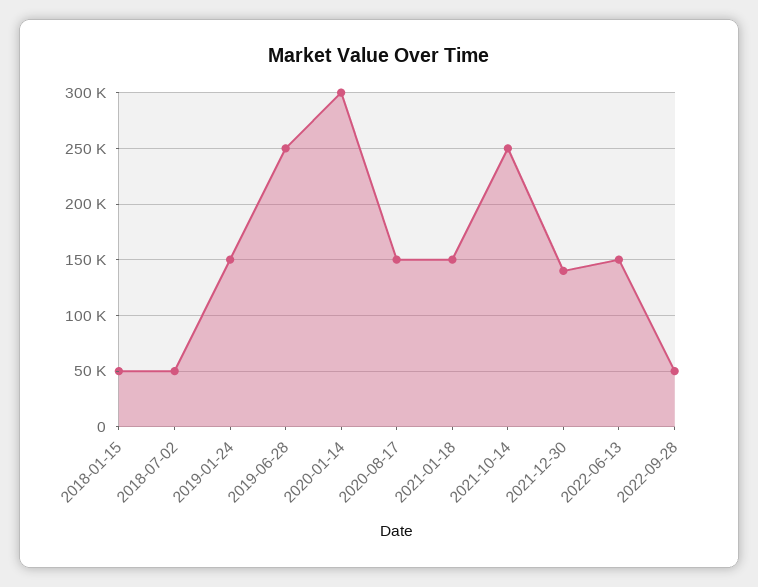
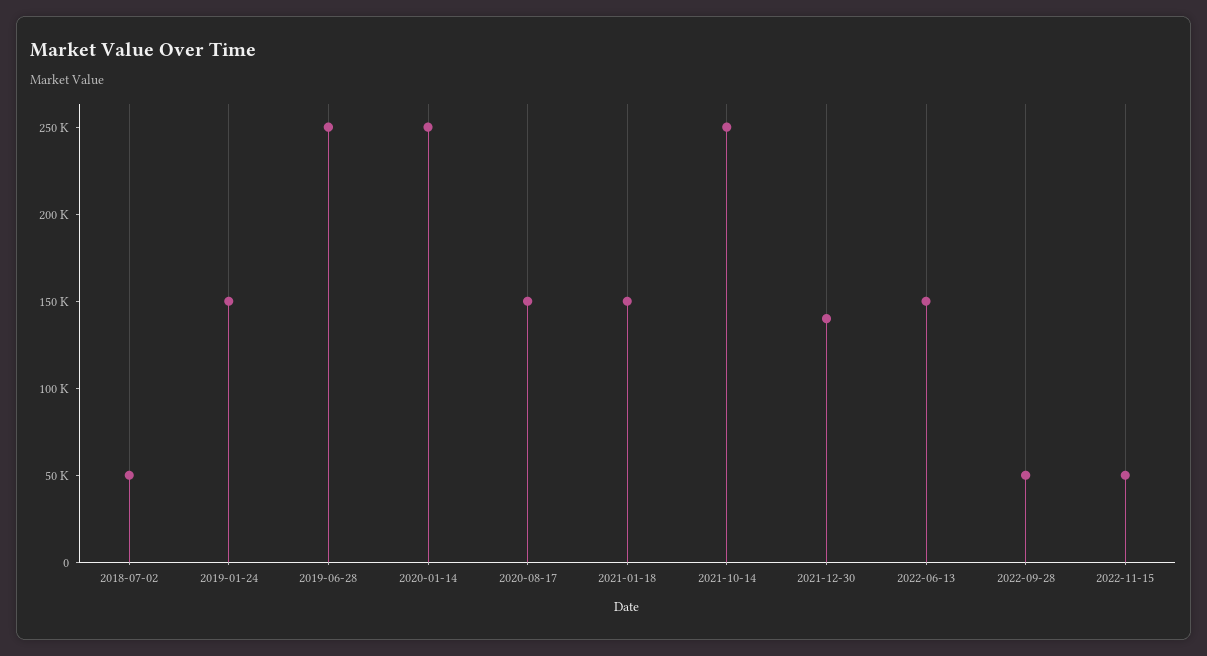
2018-01-15: 50000 -> none
2020-01-14: 300000 -> 250000
2022-11-15: none -> 50000

